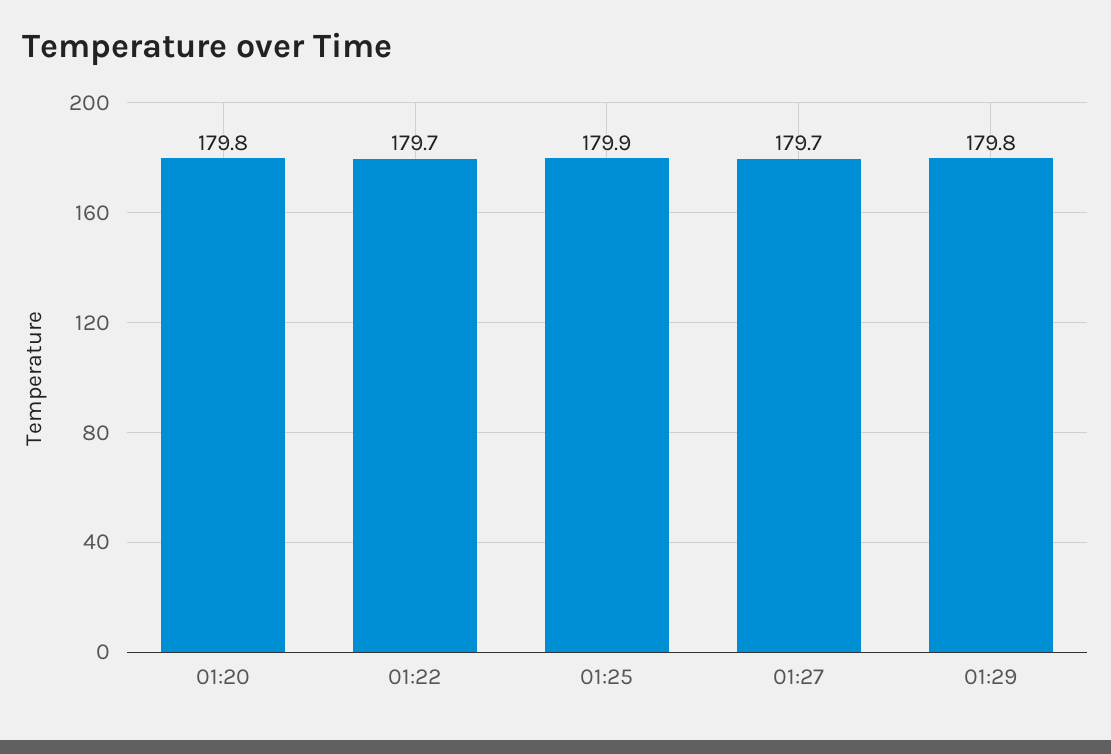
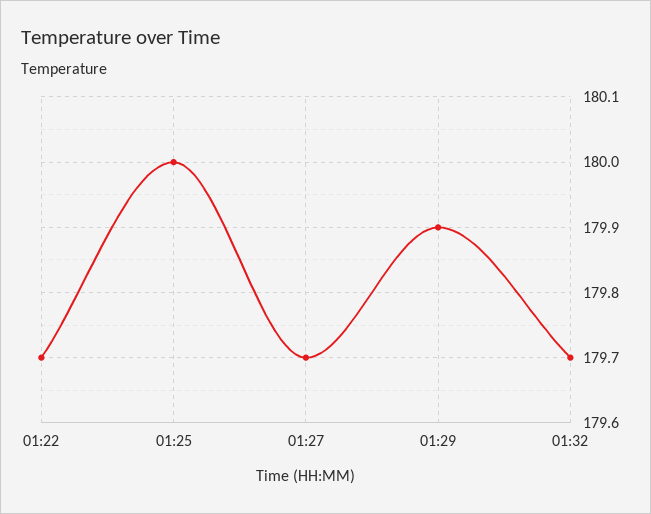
01:20: 179.8 -> none
01:25: 179.9 -> 180
01:29: 179.8 -> 179.9
01:32: none -> 179.7

